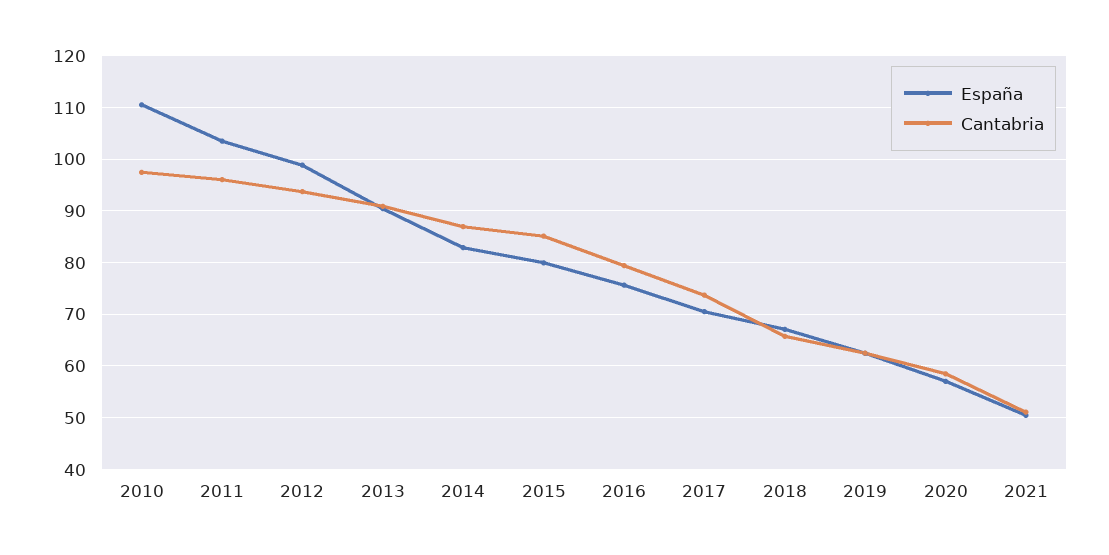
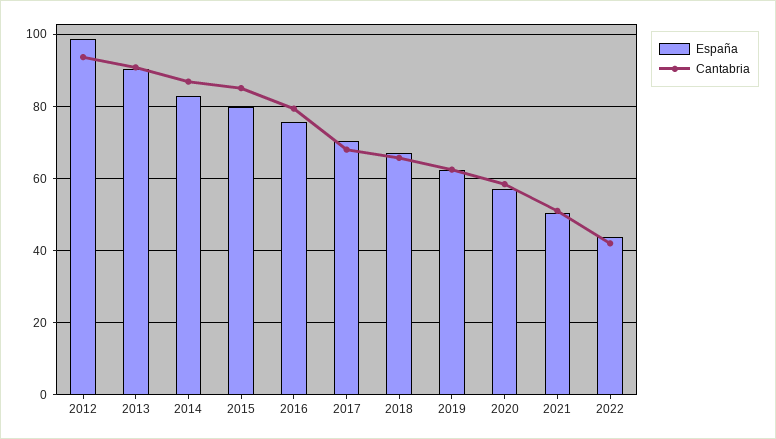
España, 2010: 110 -> none
Cantabria, 2010: 98 -> none
España, 2011: 104 -> none
Cantabria, 2011: 96 -> none
Cantabria, 2017: 74 -> 68
España, 2022: none -> 44
Cantabria, 2022: none -> 42

